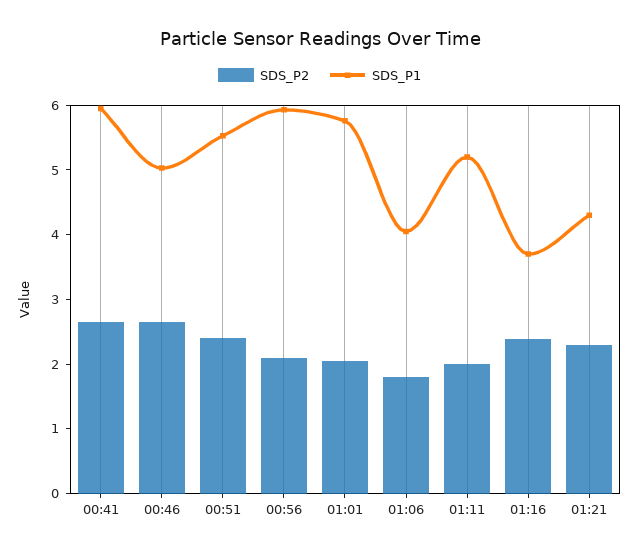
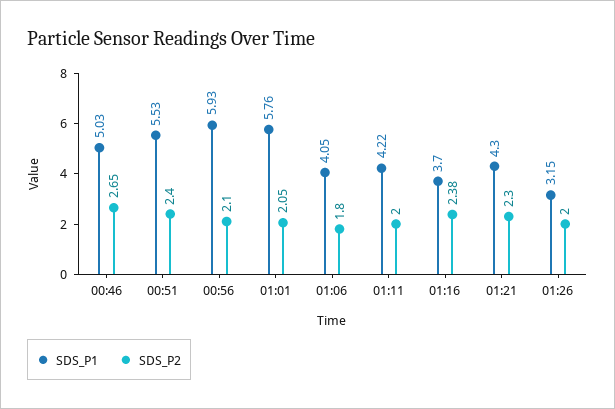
SDS_P2, 00:41: 2.6 -> none
SDS_P1, 00:41: 6 -> none
SDS_P1, 01:11: 5.2 -> 4.22
SDS_P1, 01:26: none -> 3.15
SDS_P2, 01:26: none -> 2

